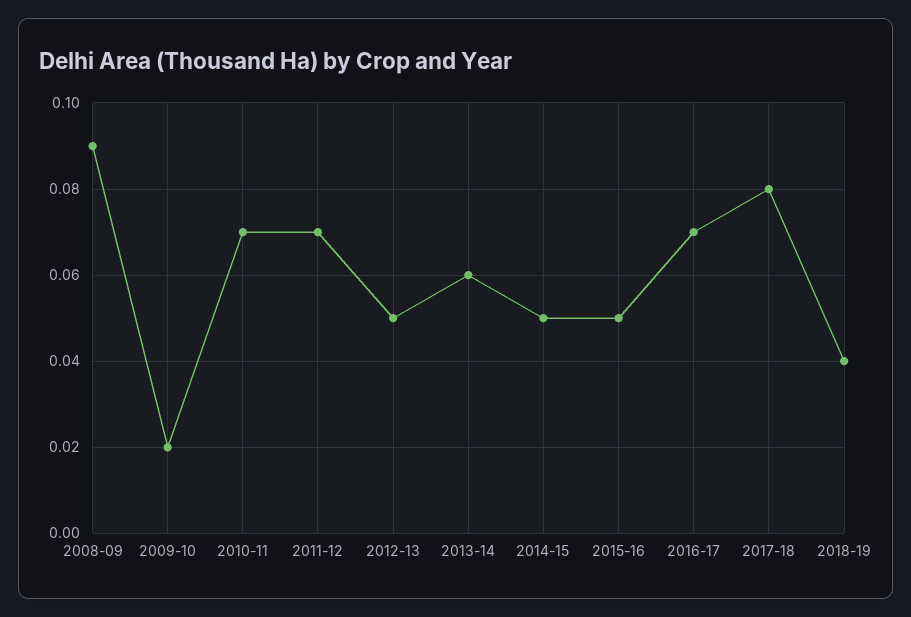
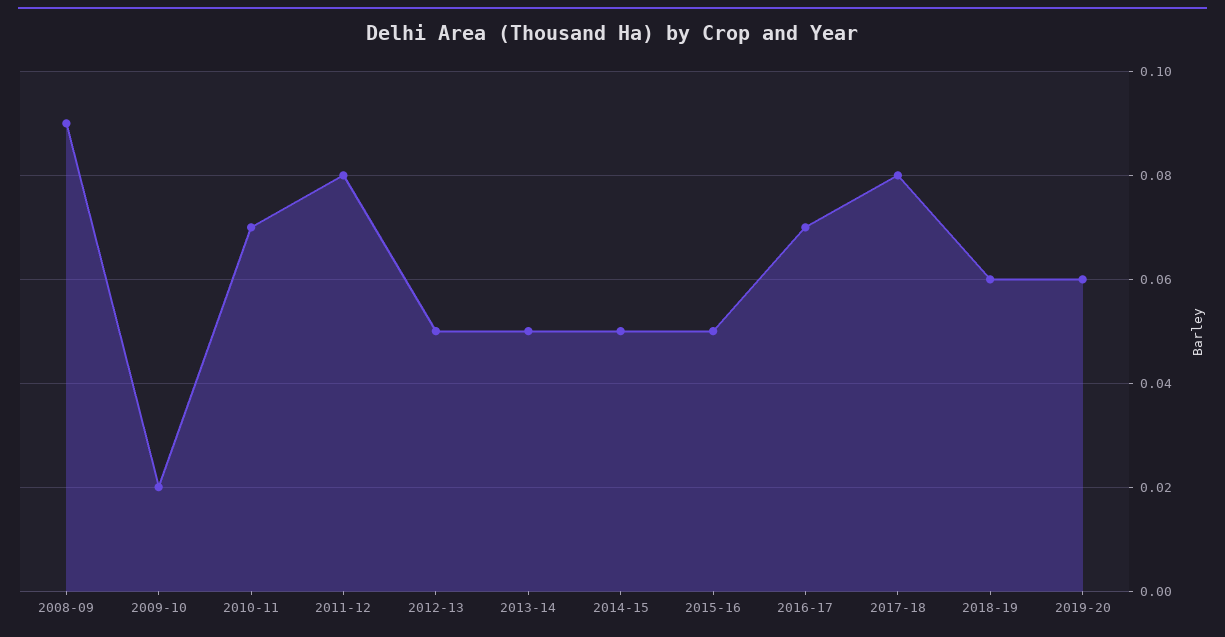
2011-12: 0.07 -> 0.08
2013-14: 0.06 -> 0.05
2018-19: 0.04 -> 0.06
2019-20: none -> 0.06

